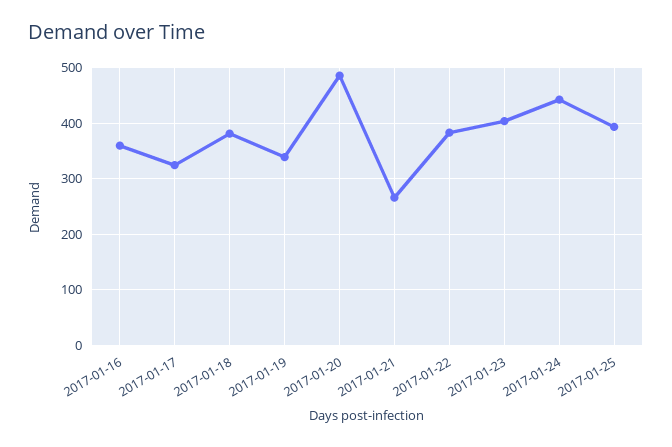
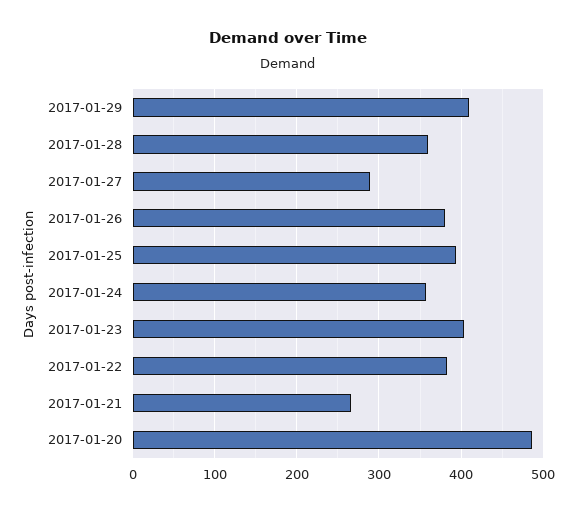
2017-01-16: 360 -> none
2017-01-17: 320 -> none
2017-01-18: 380 -> none
2017-01-19: 340 -> none
2017-01-24: 440 -> 360
2017-01-29: none -> 410
2017-01-28: none -> 360
2017-01-27: none -> 290
2017-01-26: none -> 380

